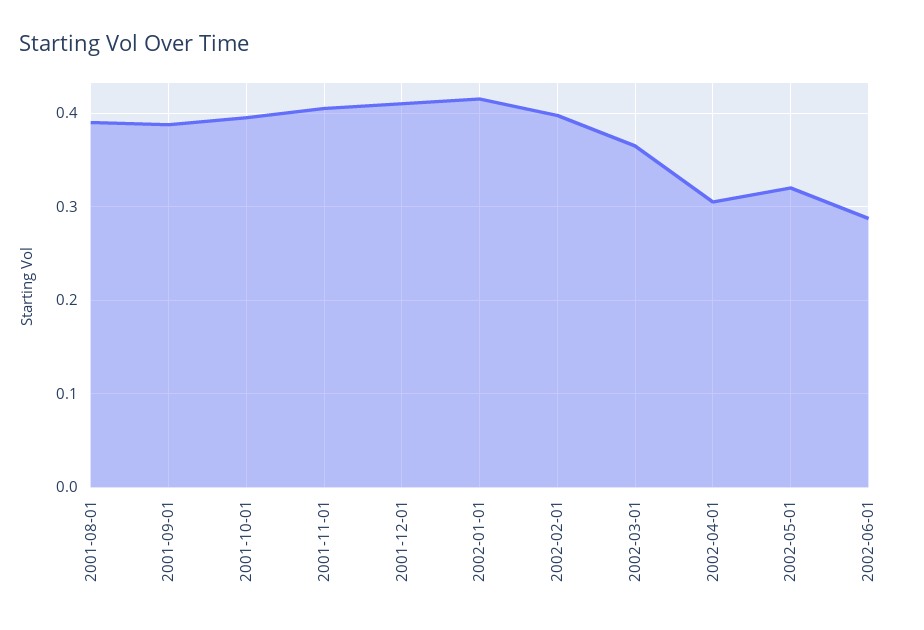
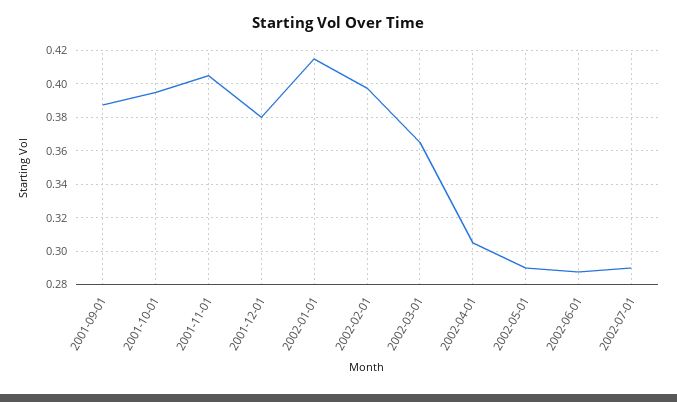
2001-08-01: 0.39 -> none
2001-12-01: 0.41 -> 0.38
2002-05-01: 0.32 -> 0.29
2002-07-01: none -> 0.29

